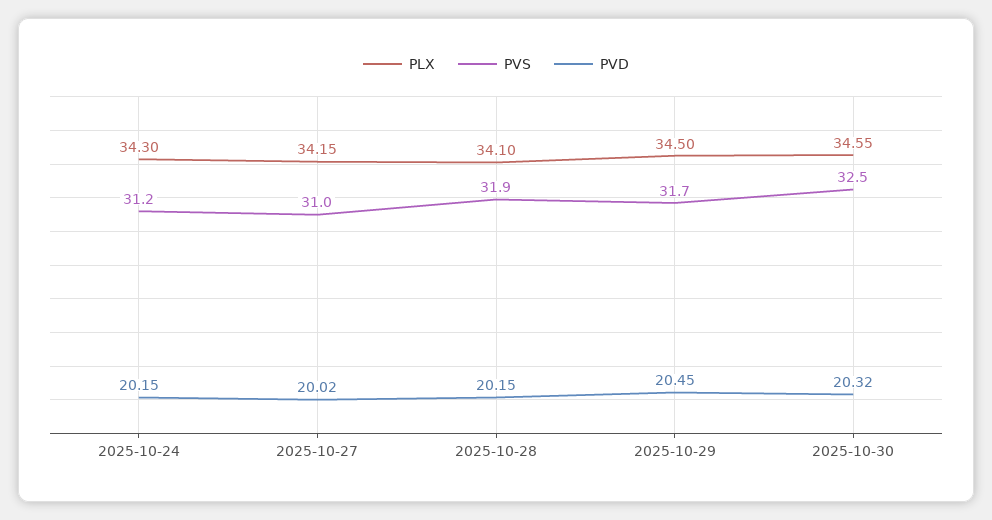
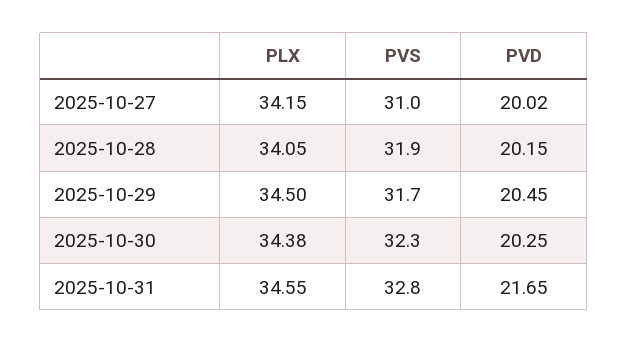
PLX, 2025-10-24: 34.3 -> none
PVS, 2025-10-24: 31.2 -> none
PVD, 2025-10-24: 20.15 -> none
PLX, 2025-10-28: 34.1 -> 34.05
PLX, 2025-10-30: 34.55 -> 34.38
PVS, 2025-10-30: 32.5 -> 32.3
PVD, 2025-10-30: 20.32 -> 20.25
PLX, 2025-10-31: none -> 34.55
PVS, 2025-10-31: none -> 32.8
PVD, 2025-10-31: none -> 21.65

